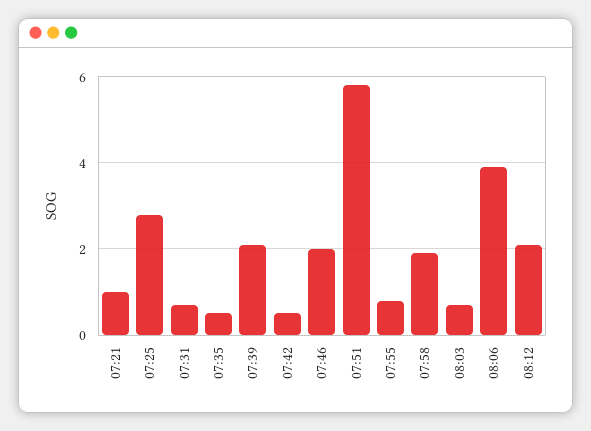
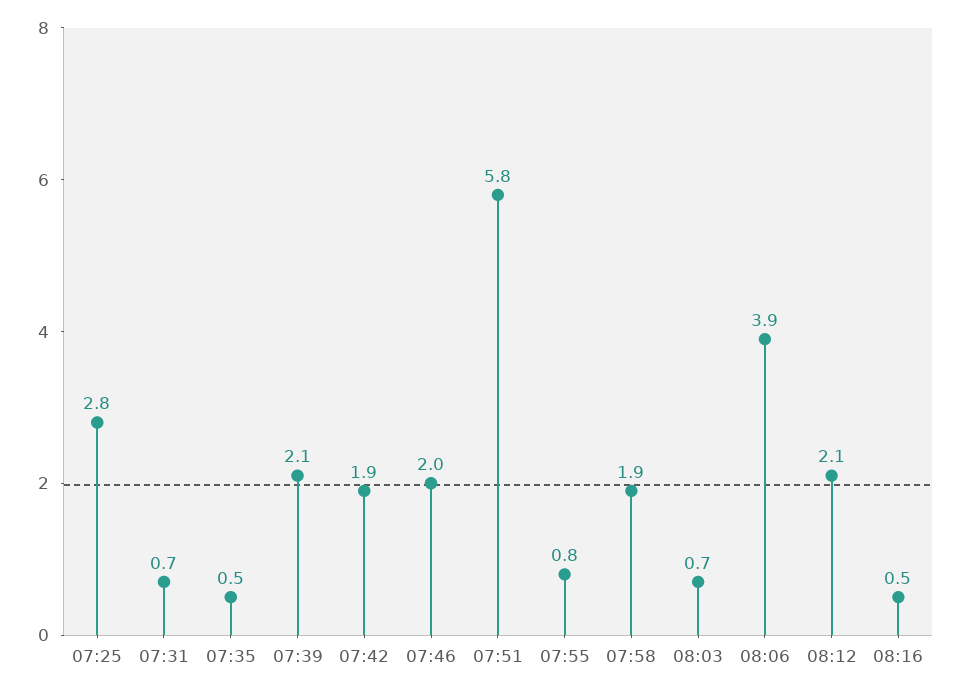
07:21: 1 -> none
07:42: 0.5 -> 1.9
08:16: none -> 0.5

